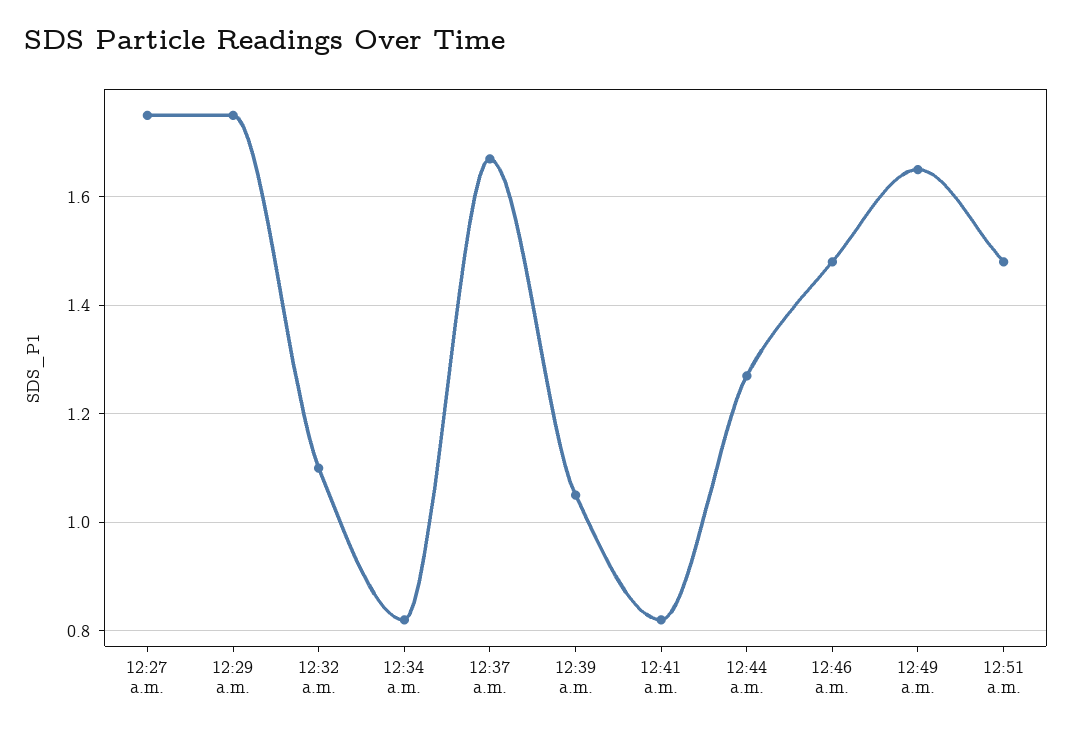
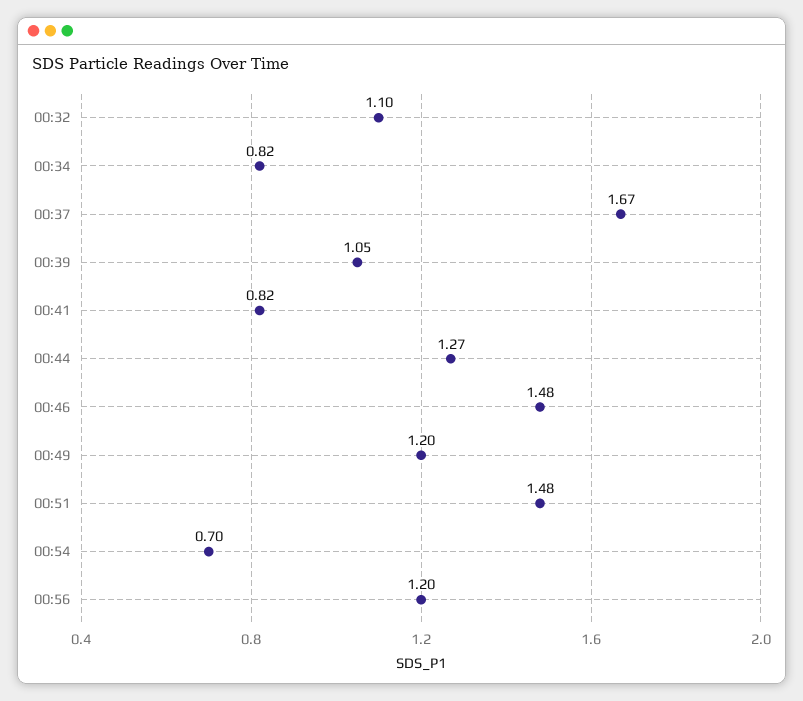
12:27 a.m.: 1.75 -> none
12:29 a.m.: 1.75 -> none
12:49 a.m.: 1.65 -> 1.2
00:54: none -> 0.7
00:56: none -> 1.2

